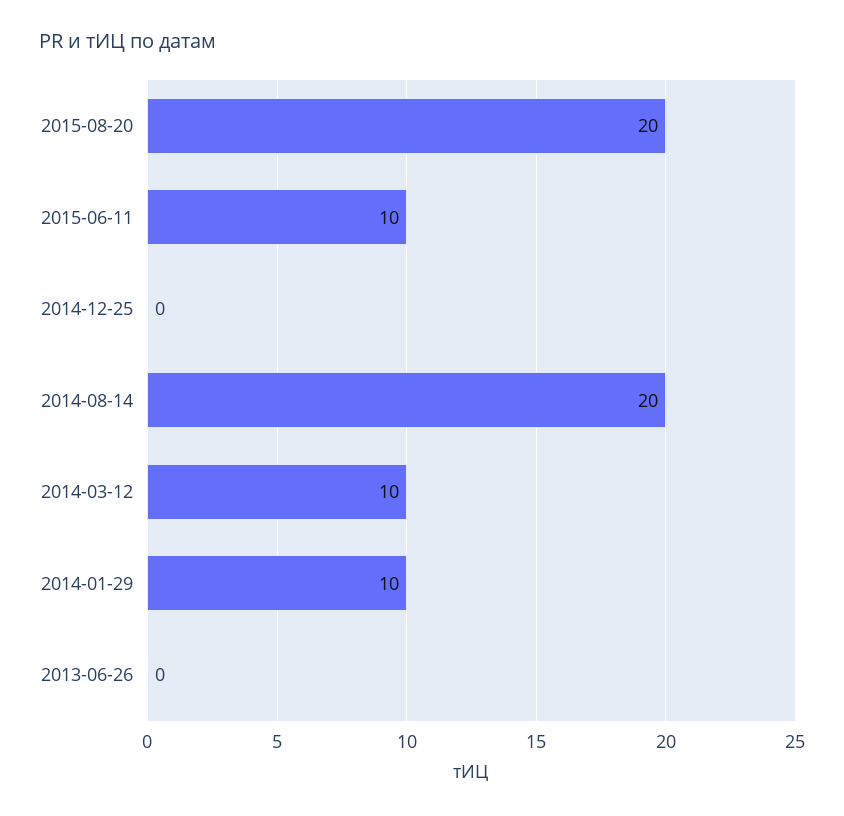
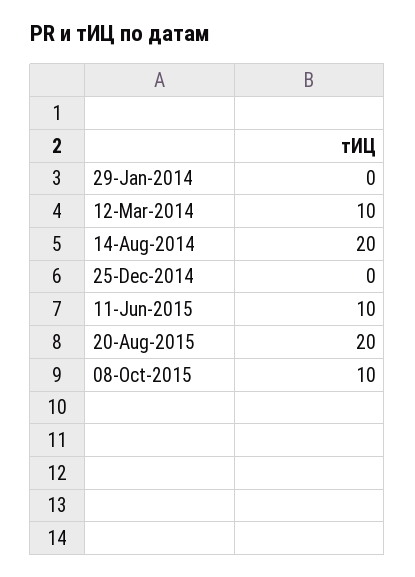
2014-01-29: 10 -> 0
2013-06-26: 0 -> none
08-Oct-2015: none -> 10

